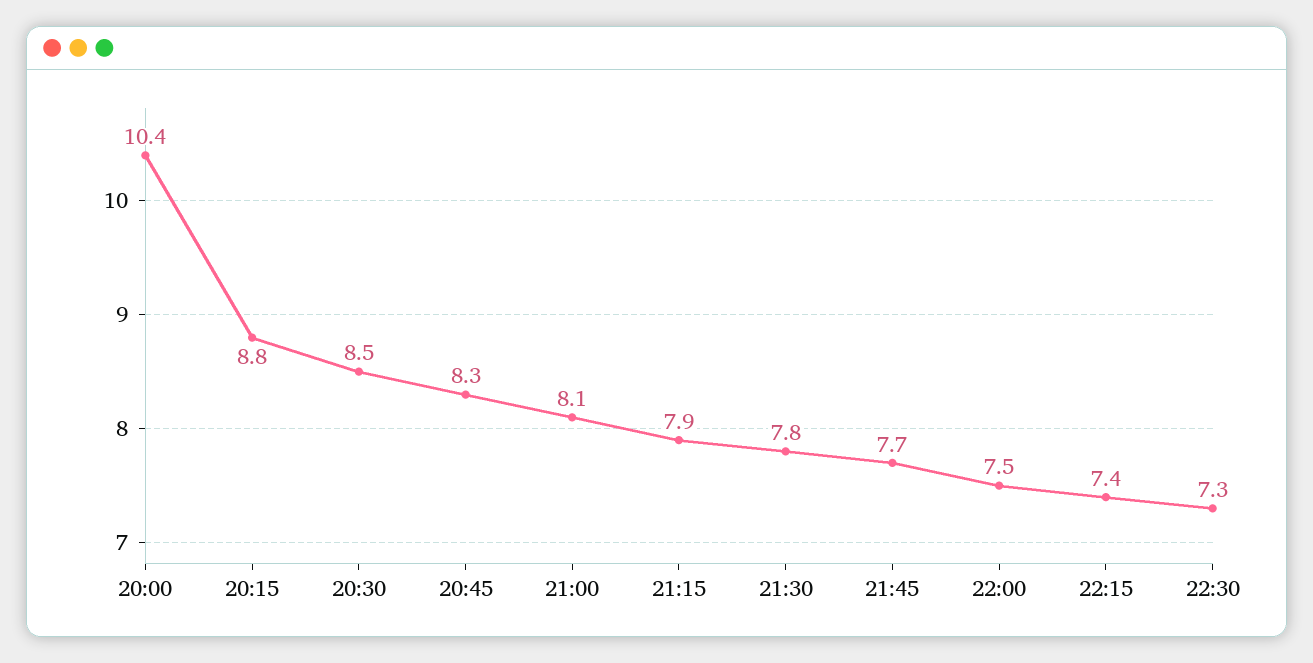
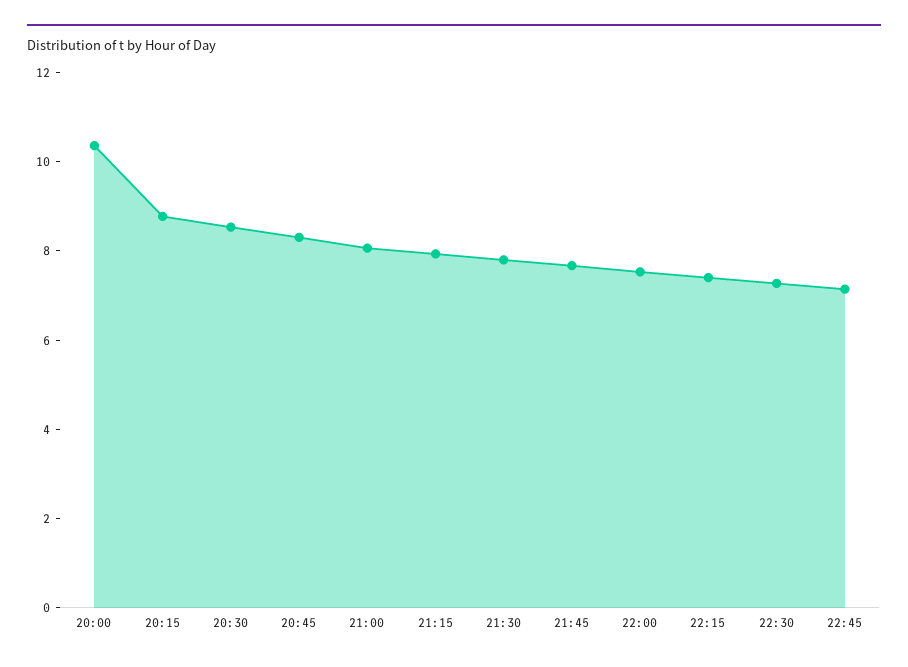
22:45: none -> 7

